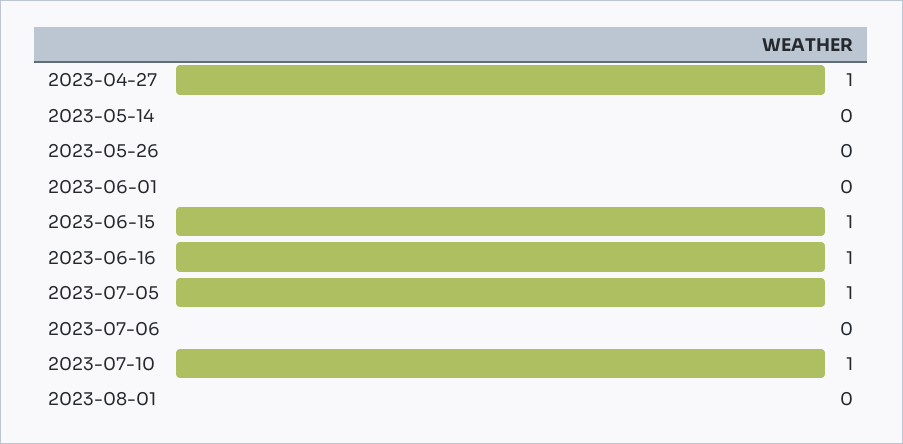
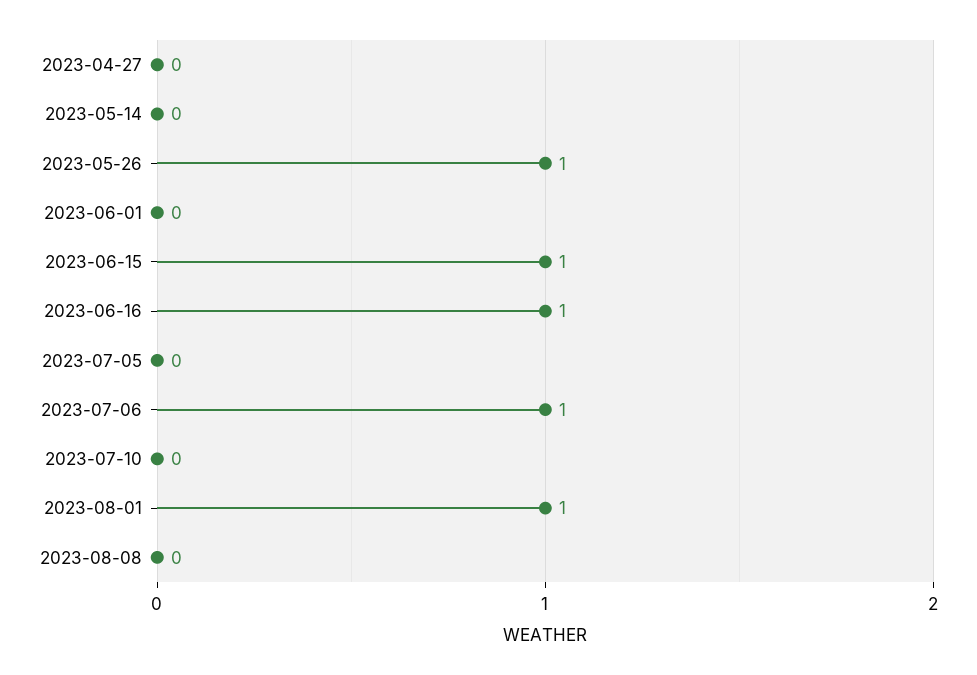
2023-04-27: 1 -> 0
2023-05-26: 0 -> 1
2023-07-05: 1 -> 0
2023-07-06: 0 -> 1
2023-07-10: 1 -> 0
2023-08-01: 0 -> 1
2023-08-08: none -> 0

